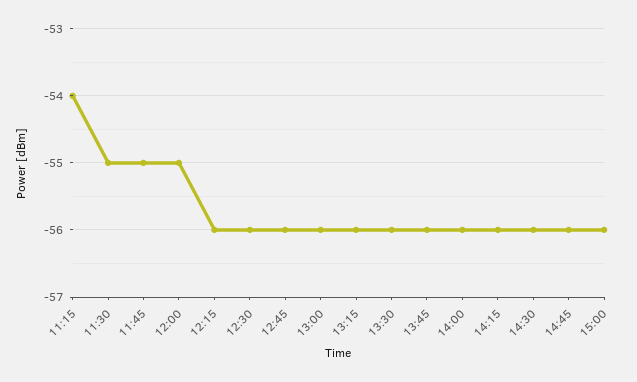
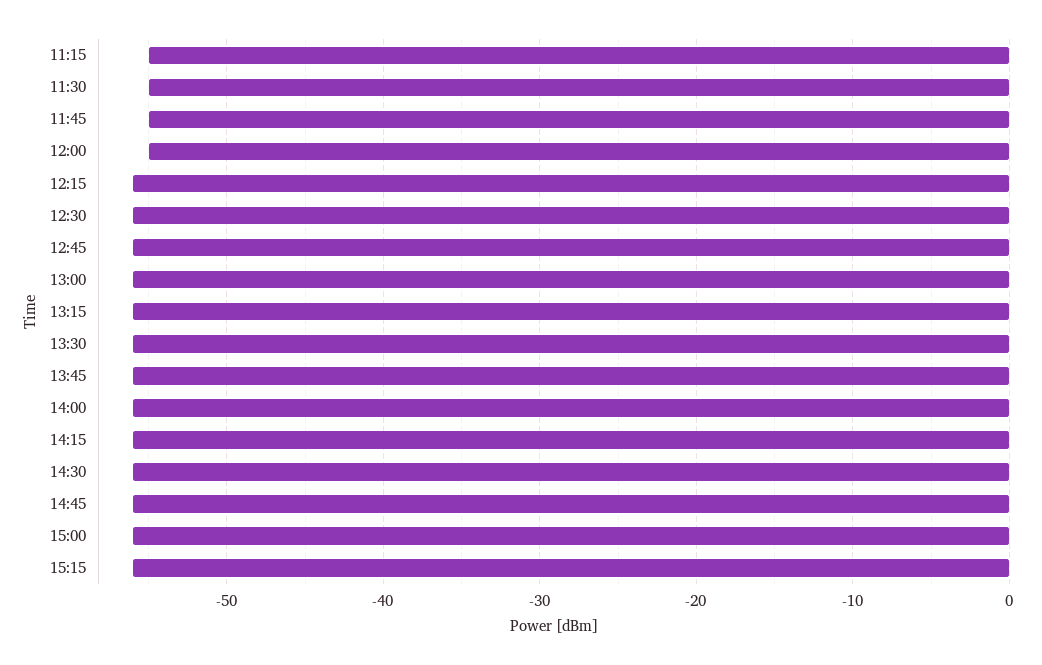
11:15: -54 -> -55
15:15: none -> -56

